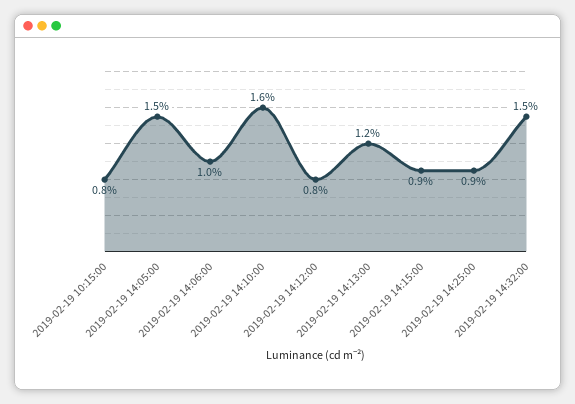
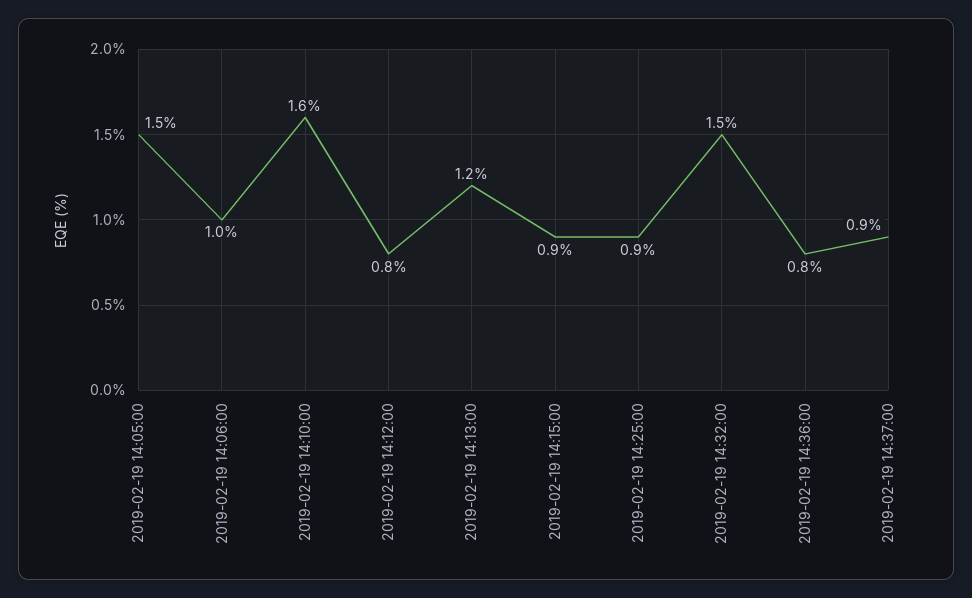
2019-02-19 10:15:00: 0.8 -> none
2019-02-19 14:36:00: none -> 0.8
2019-02-19 14:37:00: none -> 0.9

